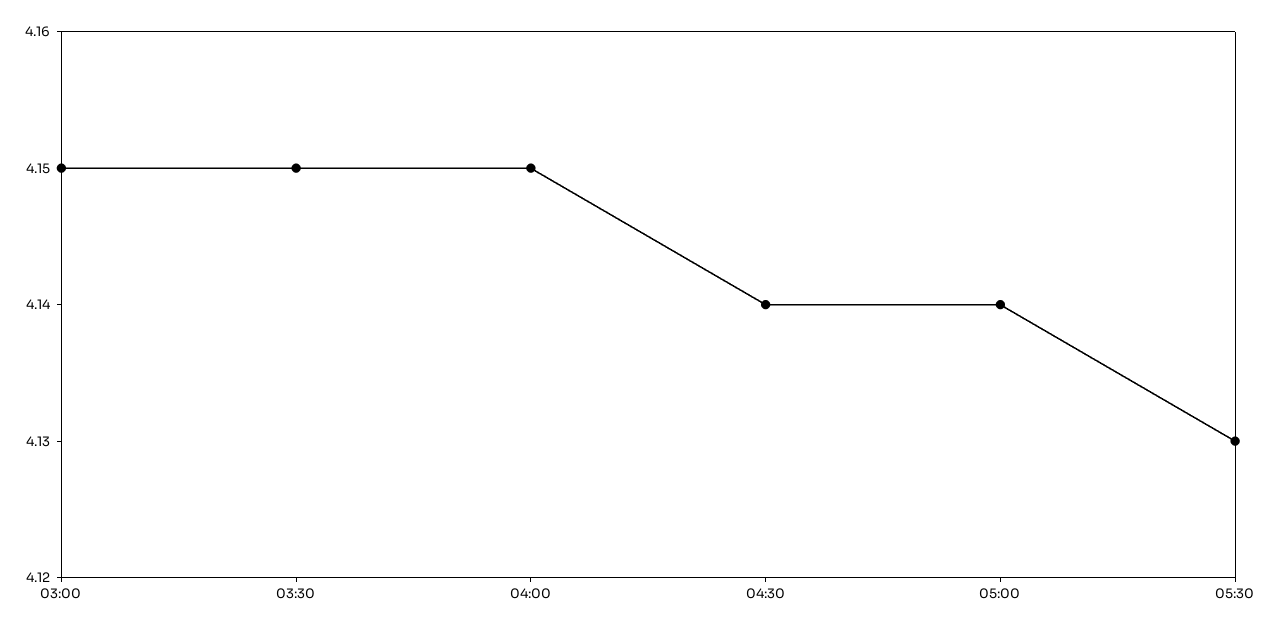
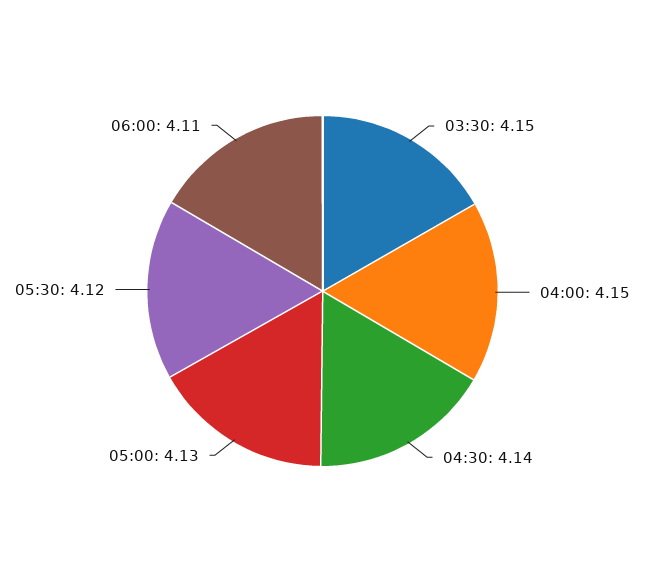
03:00: 4.15 -> none
05:00: 4.14 -> 4.13
05:30: 4.13 -> 4.12
06:00: none -> 4.11

